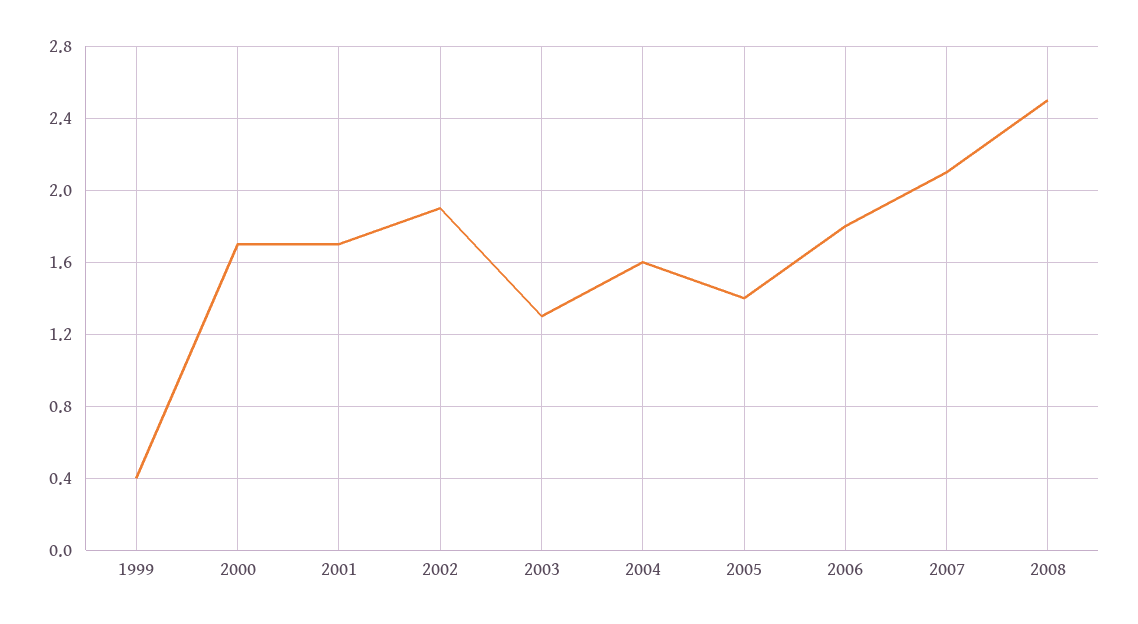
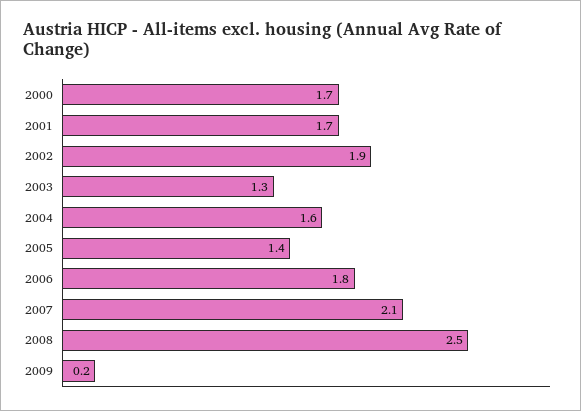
1999: 0.4 -> none
2009: none -> 0.2

